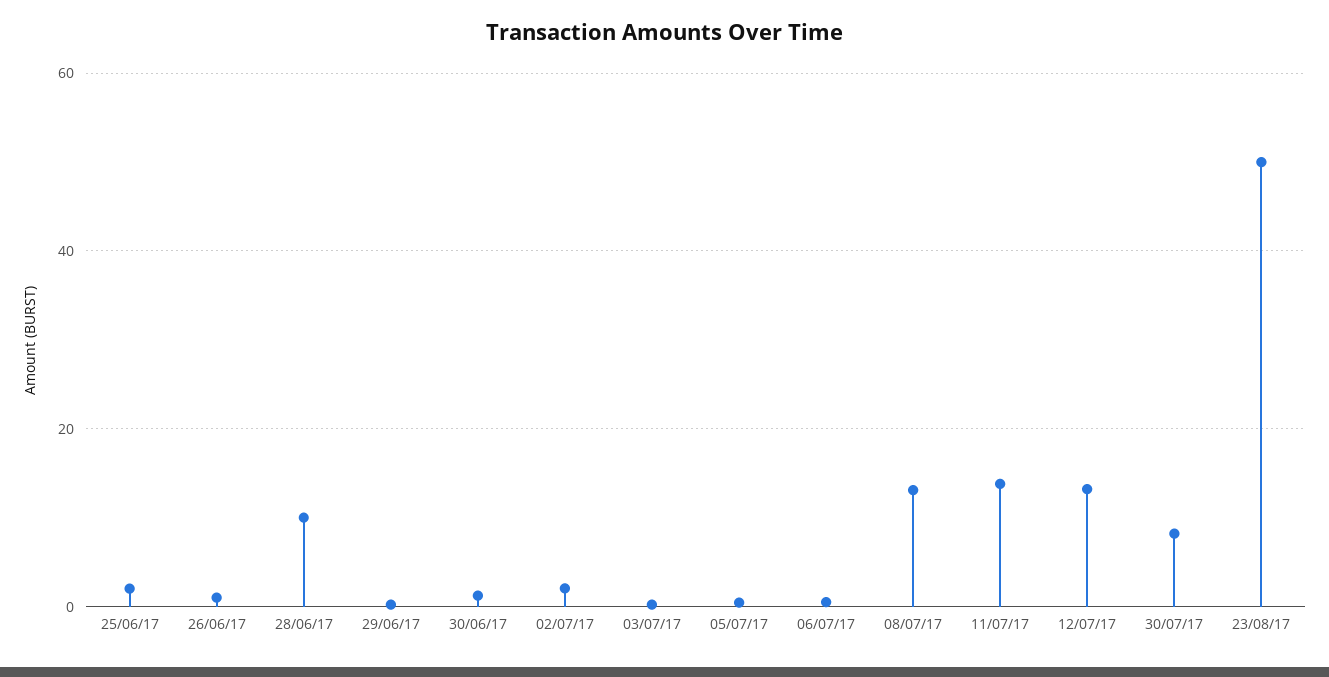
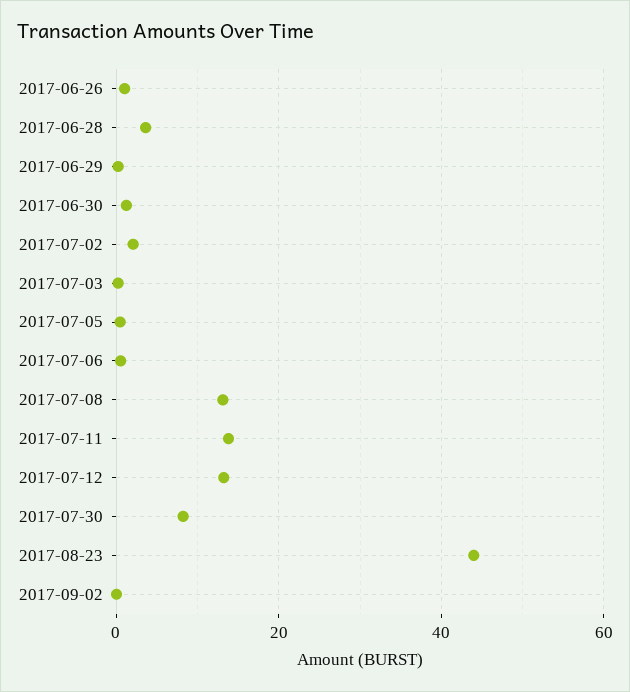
25/06/17: 2 -> none
28/06/17: 10 -> 4
23/08/17: 50 -> 44
2017-09-02: none -> 0

